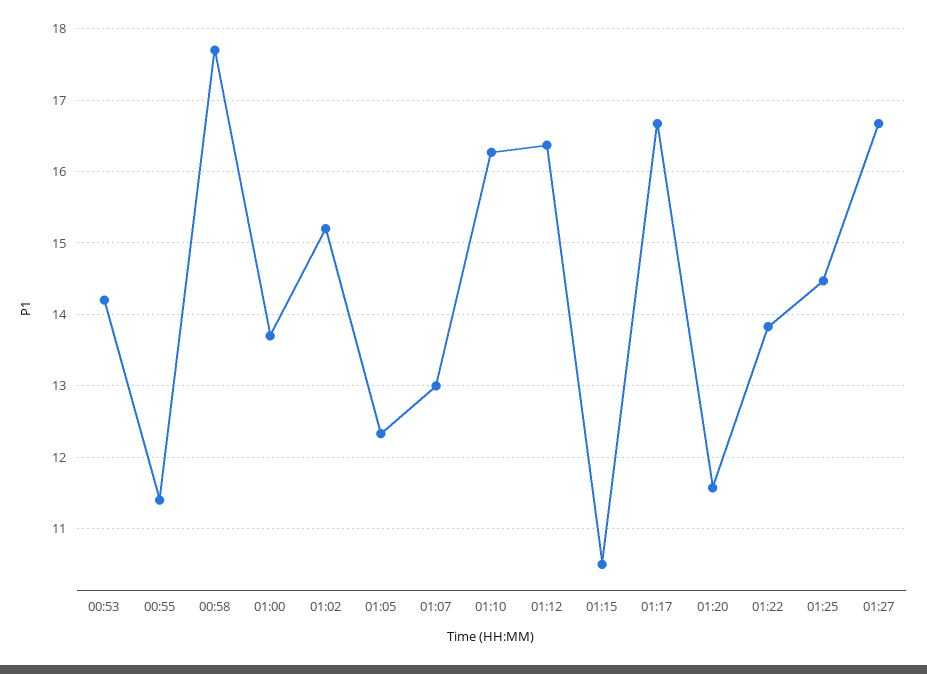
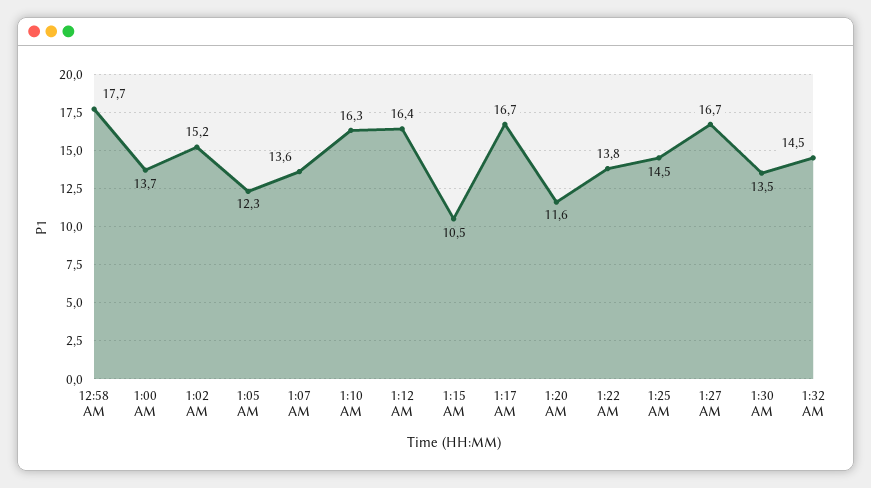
00:53: 14.2 -> none
00:55: 11.4 -> none
01:07: 13 -> 13.6
1:30 AM: none -> 13.5
1:32 AM: none -> 14.5

